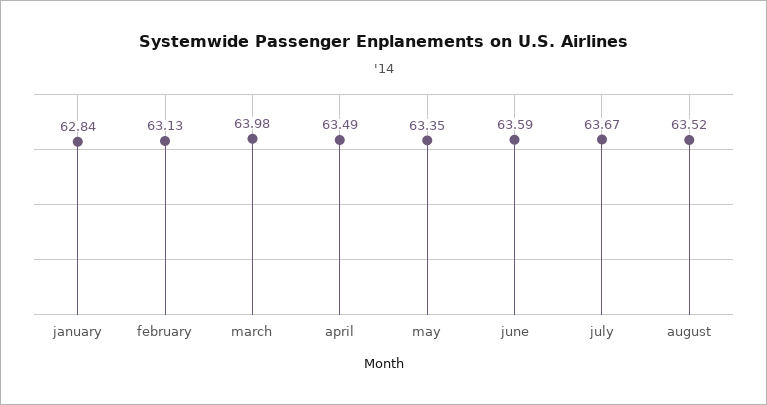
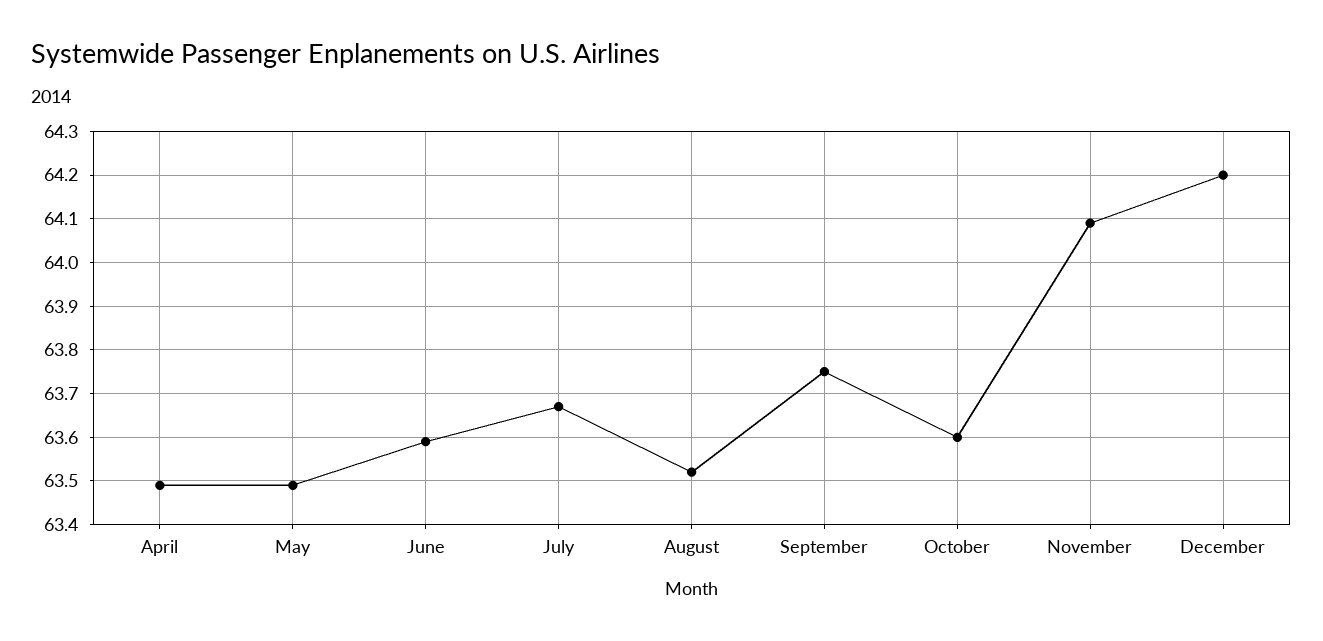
january: 62.84 -> none
february: 63.13 -> none
march: 63.98 -> none
may: 63.35 -> 63.5
September: none -> 63.75
October: none -> 63.6
November: none -> 64.1
December: none -> 64.2

